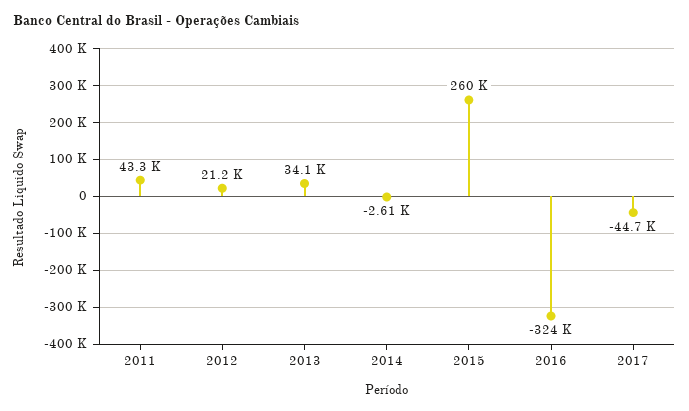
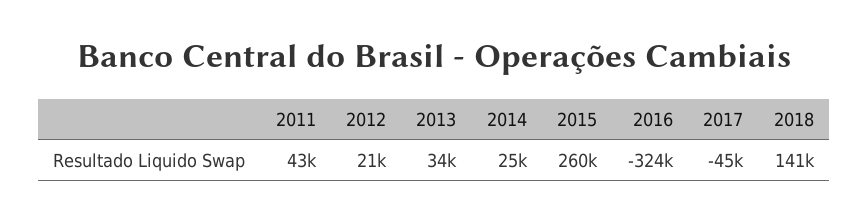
2014: -2610 -> 25000
2018: none -> 141000

